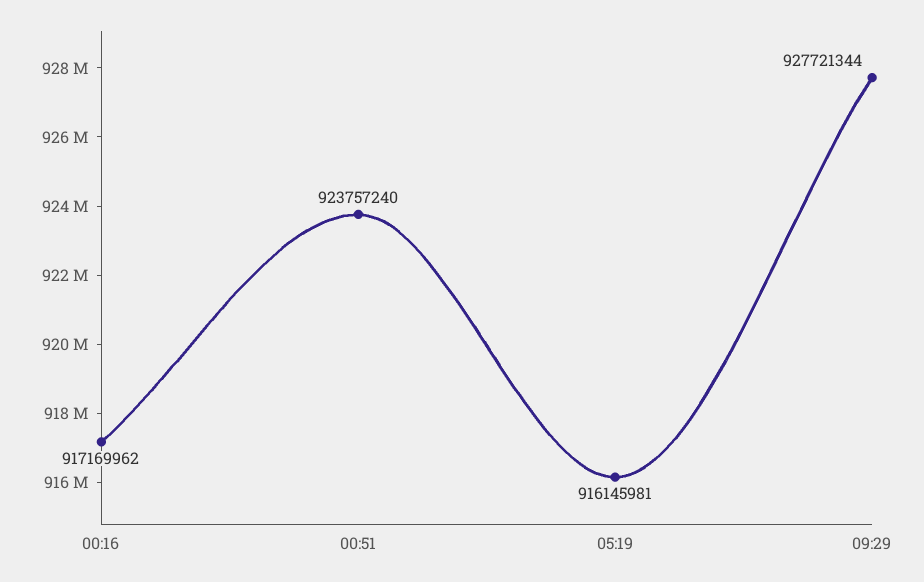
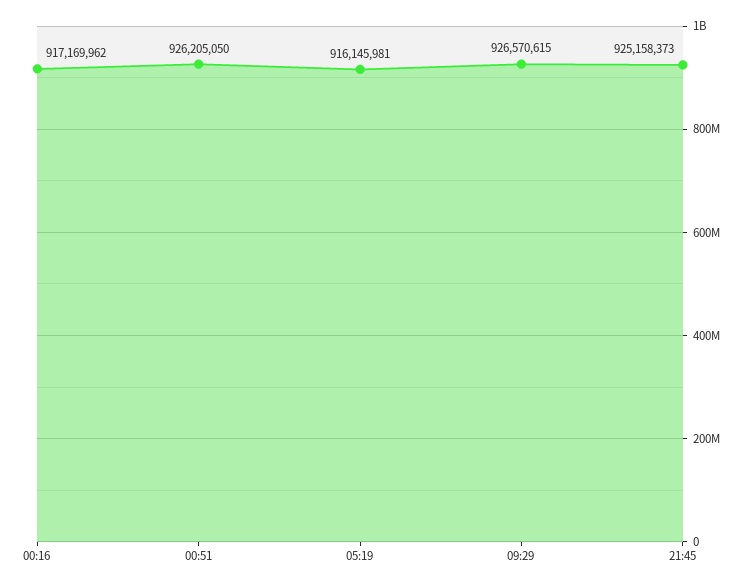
00:51: 923757240 -> 926205050
09:29: 927721344 -> 926570615
21:45: none -> 925158373

